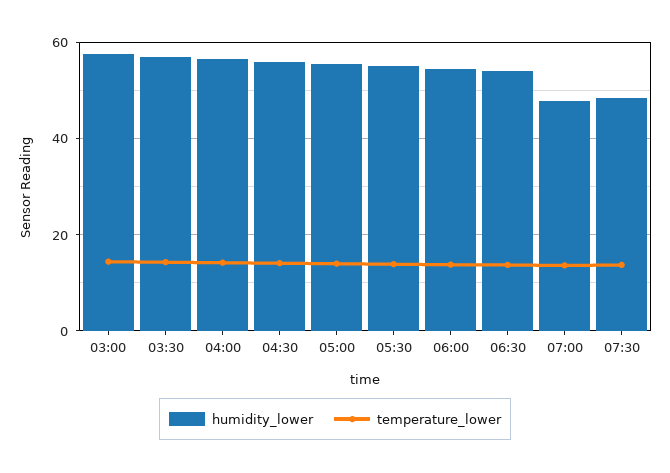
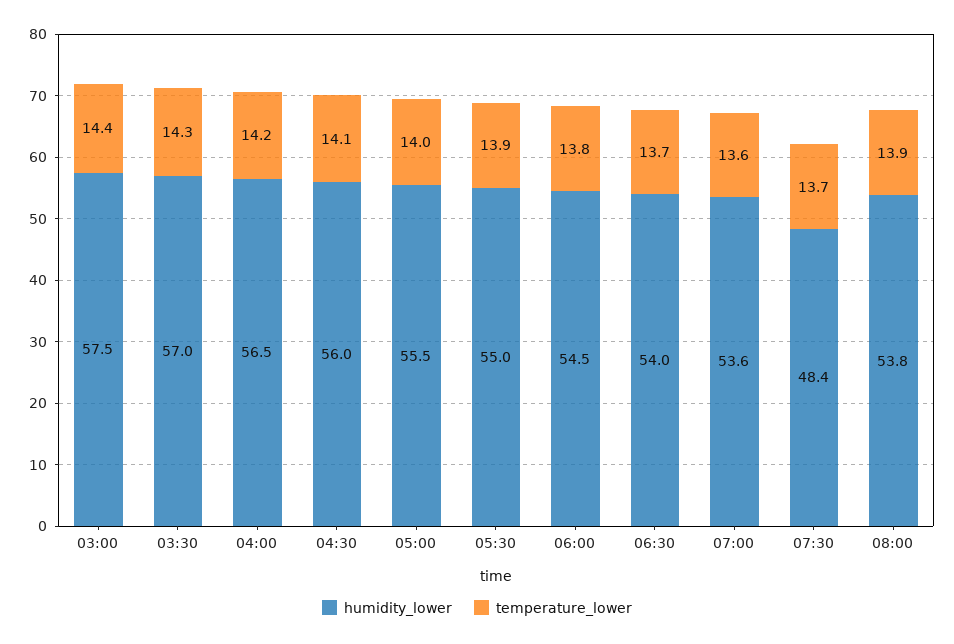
humidity_lower, 07:00: 48 -> 53.6
humidity_lower, 08:00: none -> 53.8
temperature_lower, 08:00: none -> 13.9

